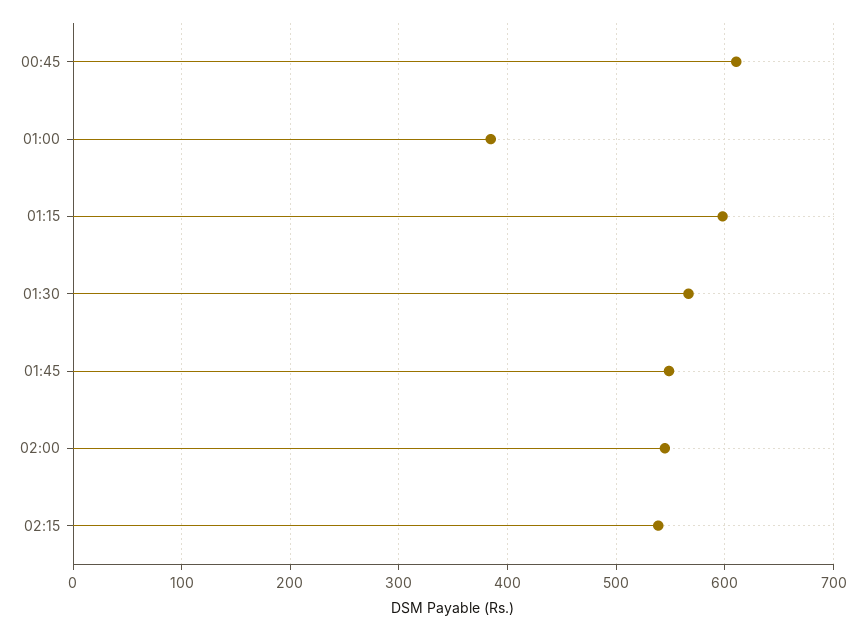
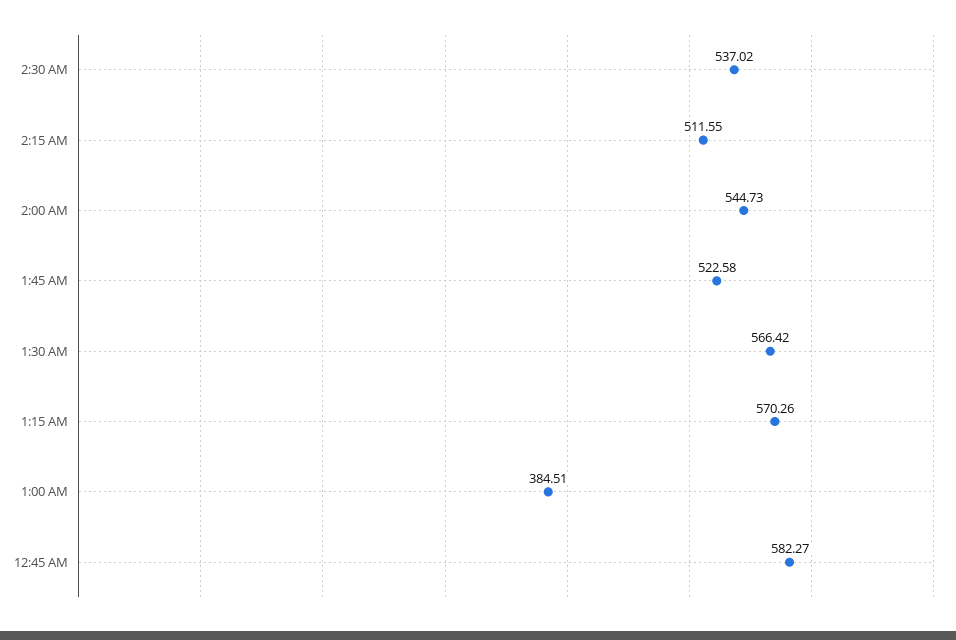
00:45: 610 -> 582.27
01:15: 600 -> 570.26
01:45: 550 -> 522.58
02:15: 540 -> 511.55
2:30 AM: none -> 537.02

